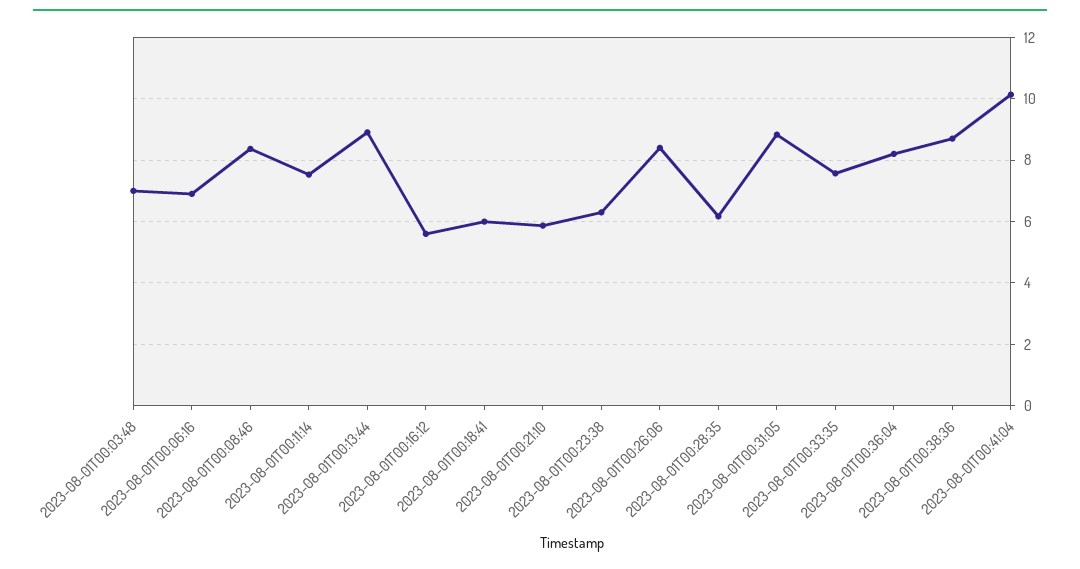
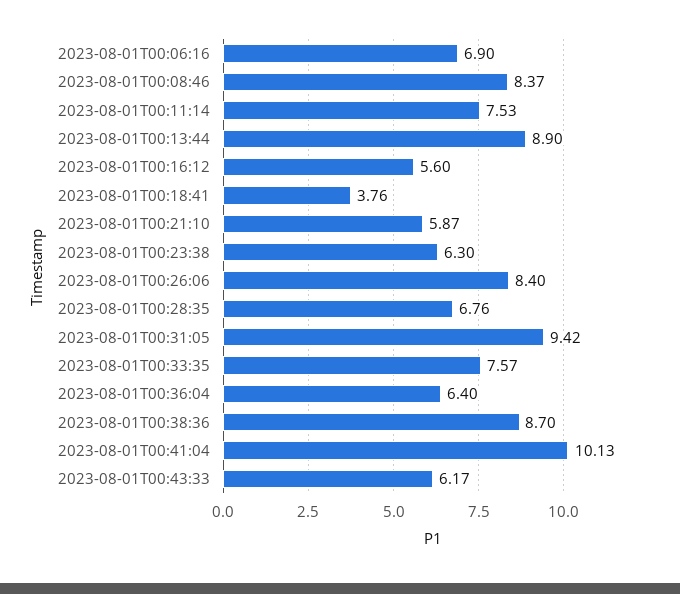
2023-08-01T00:03:48: 7 -> none
2023-08-01T00:18:41: 6 -> 3.76
2023-08-01T00:28:35: 6.2 -> 6.76
2023-08-01T00:31:05: 8.8 -> 9.42
2023-08-01T00:36:04: 8.2 -> 6.4
2023-08-01T00:43:33: none -> 6.17

